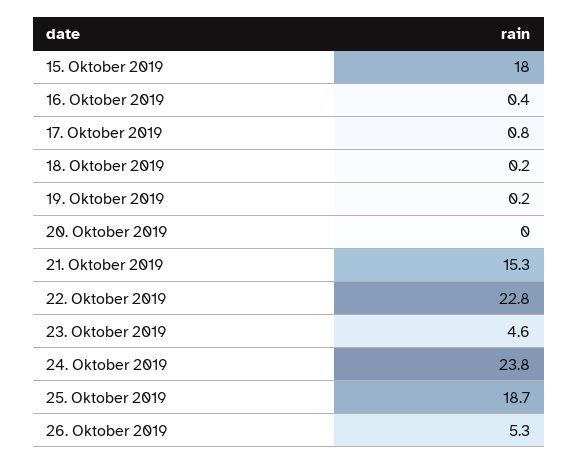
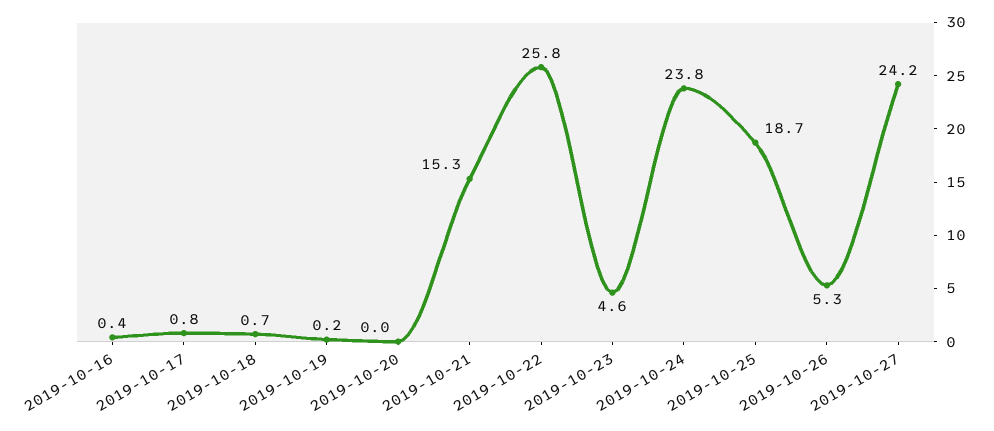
15. Oktober 2019: 18 -> none
18. Oktober 2019: 0.2 -> 0.7
22. Oktober 2019: 22.8 -> 25.8
2019-10-27: none -> 24.2

